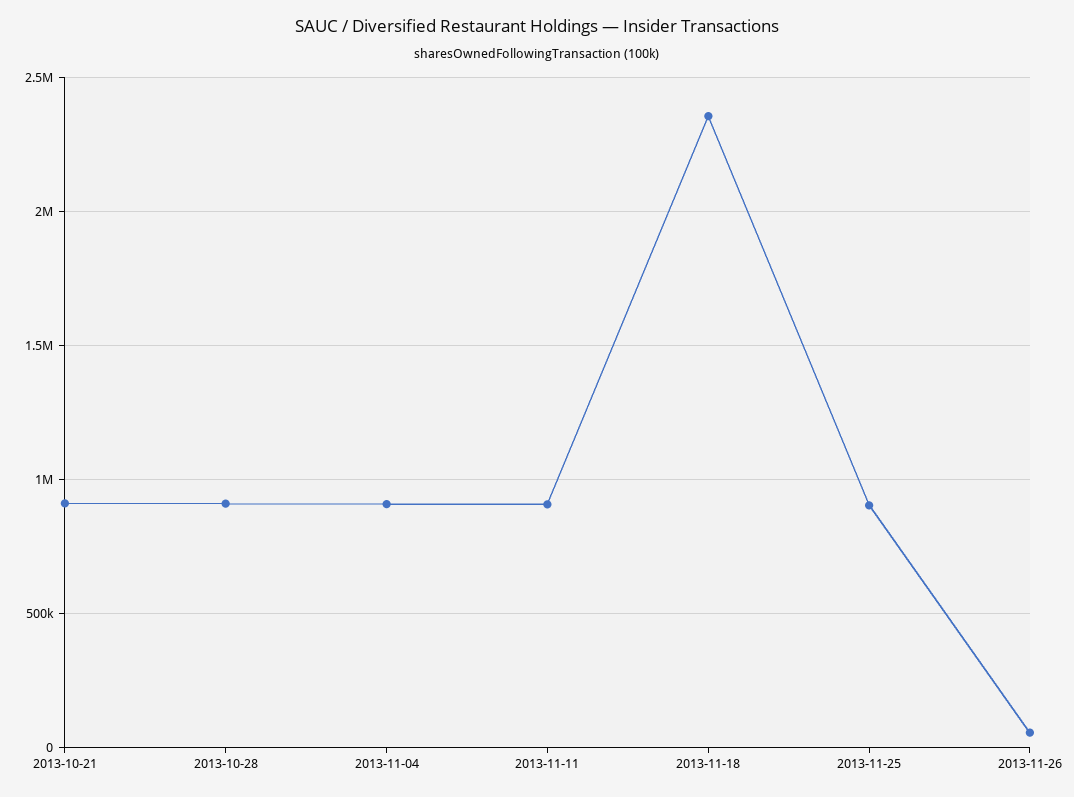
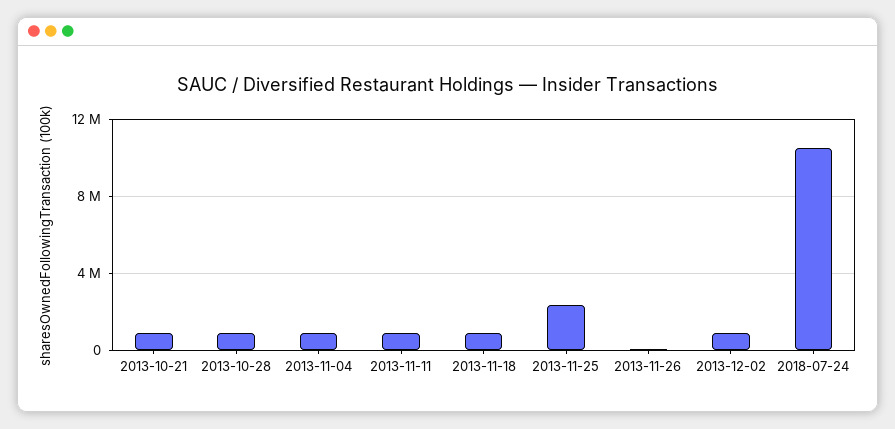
2013-11-18: 2350000 -> 1000000
2013-11-25: 900000 -> 2500000
2013-12-02: none -> 1000000
2018-07-24: none -> 10500000

